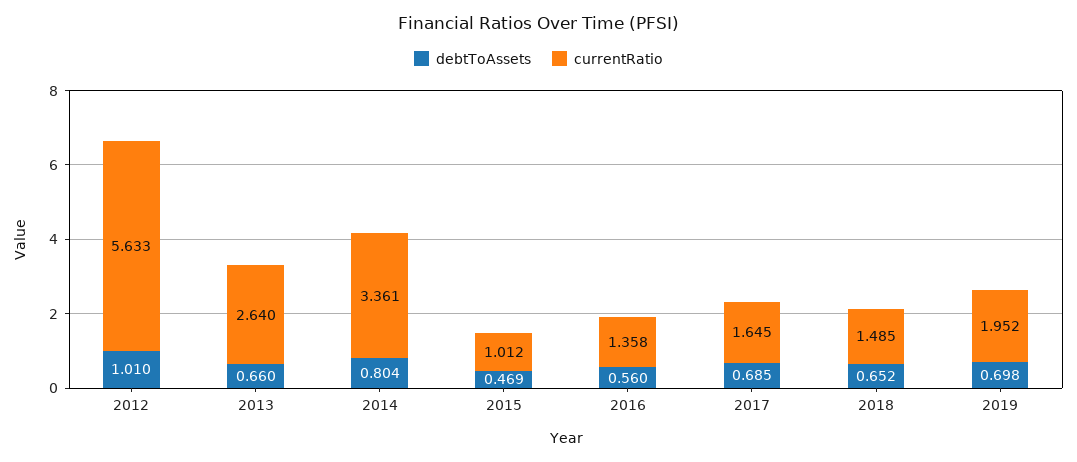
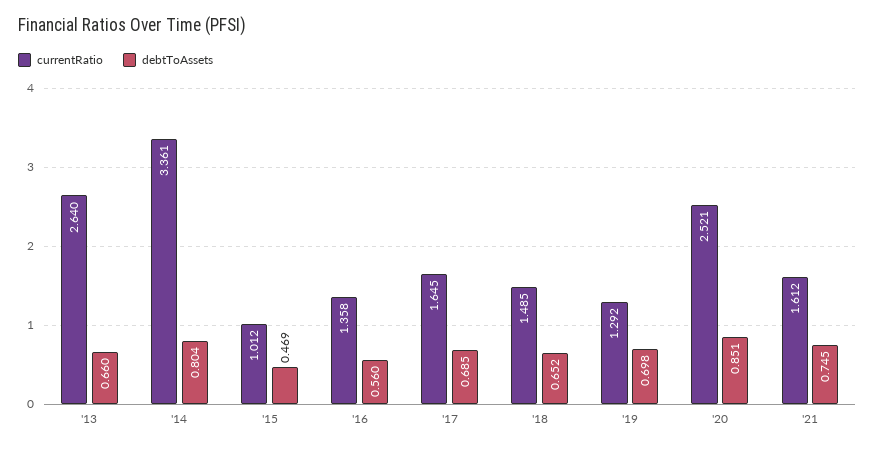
debtToAssets, 2012: 1.01 -> none
currentRatio, 2012: 5.633 -> none
currentRatio, 2019: 1.952 -> 1.292
currentRatio, '20: none -> 2.521
debtToAssets, '20: none -> 0.851
currentRatio, '21: none -> 1.612
debtToAssets, '21: none -> 0.745

